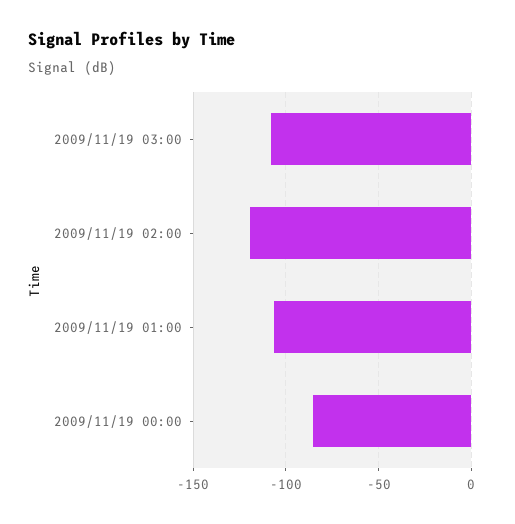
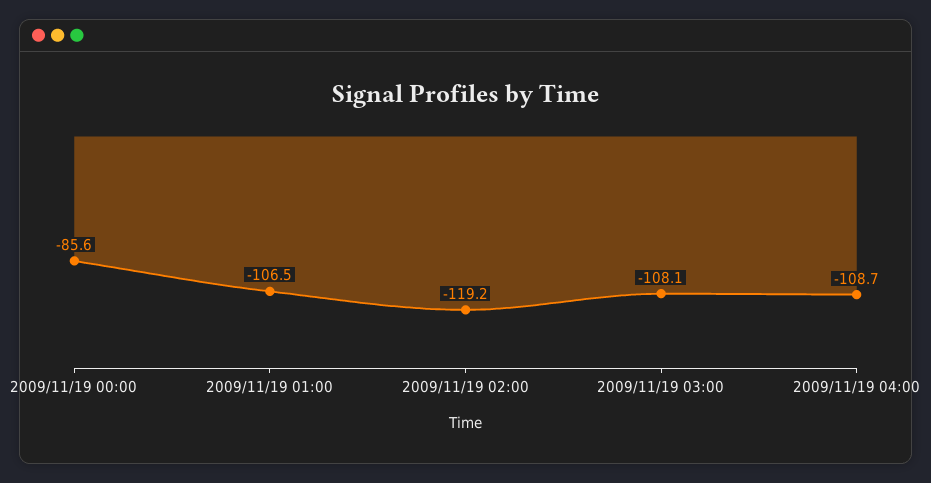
2009/11/19 04:00: none -> -108.7

